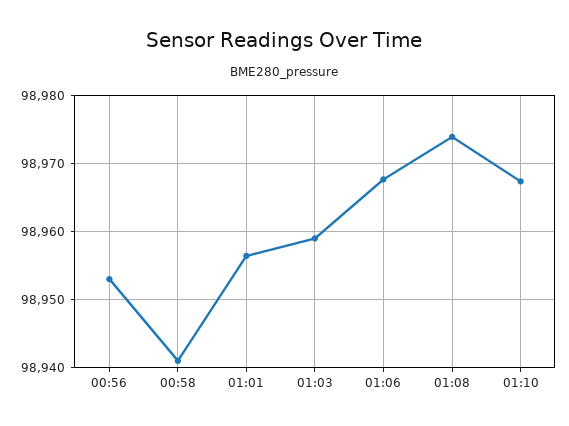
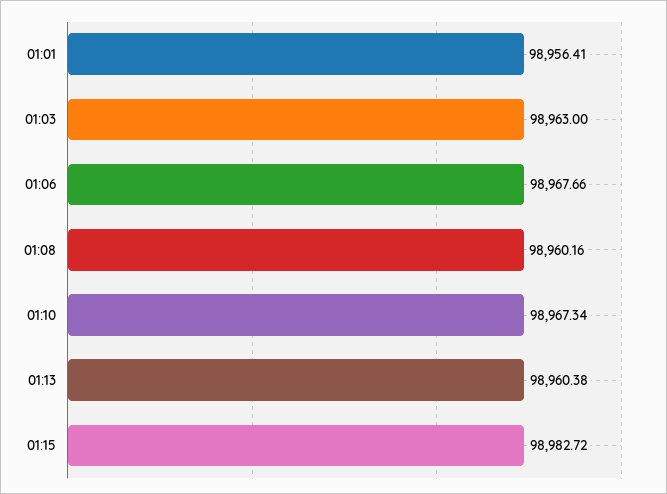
00:56: 98953 -> none
00:58: 98941 -> none
01:03: 98959 -> 98963
01:08: 98974 -> 98960.16
01:13: none -> 98960.38
01:15: none -> 98982.72

